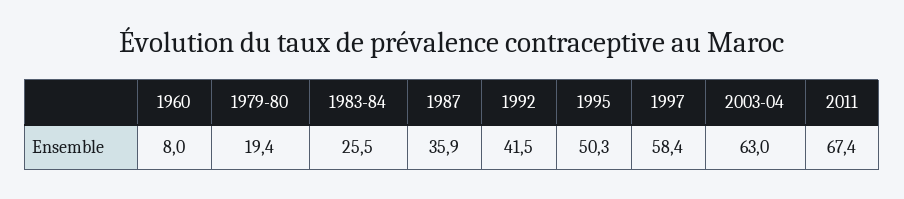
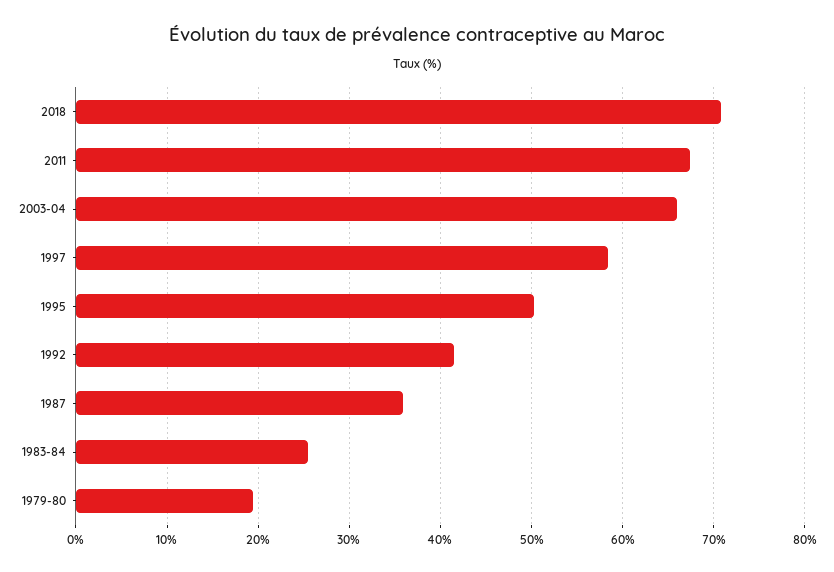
1960: 8 -> none
2003-04: 63 -> 66
2018: none -> 71

